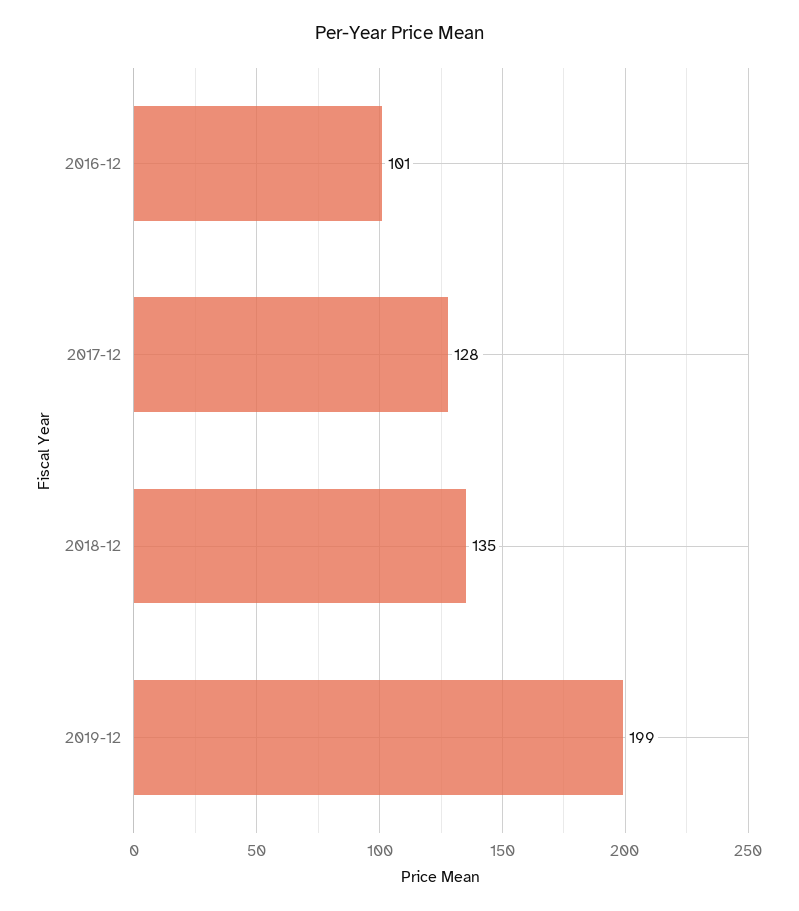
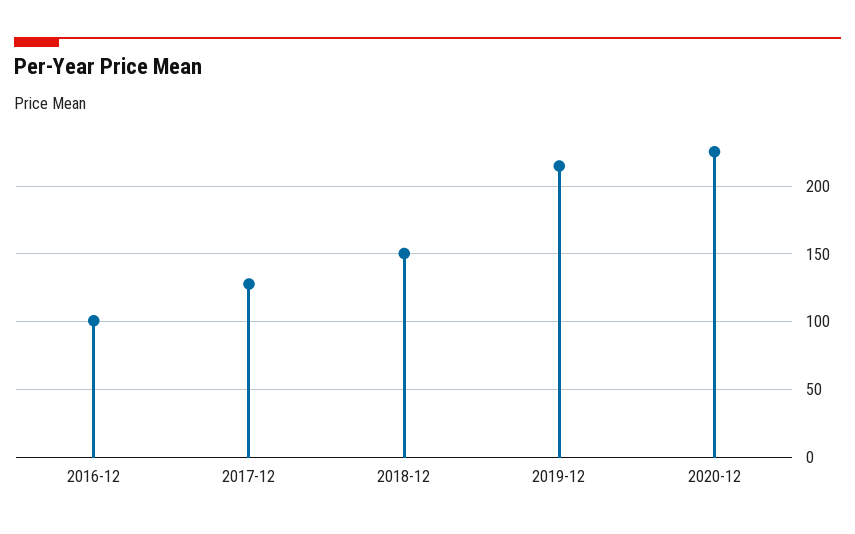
2018-12: 135 -> 150
2019-12: 199 -> 215
2020-12: none -> 225

